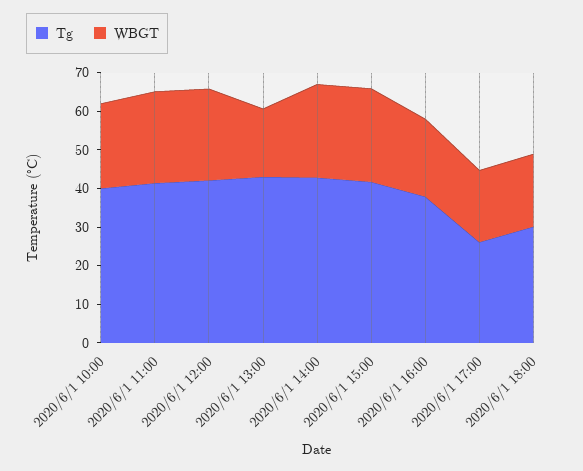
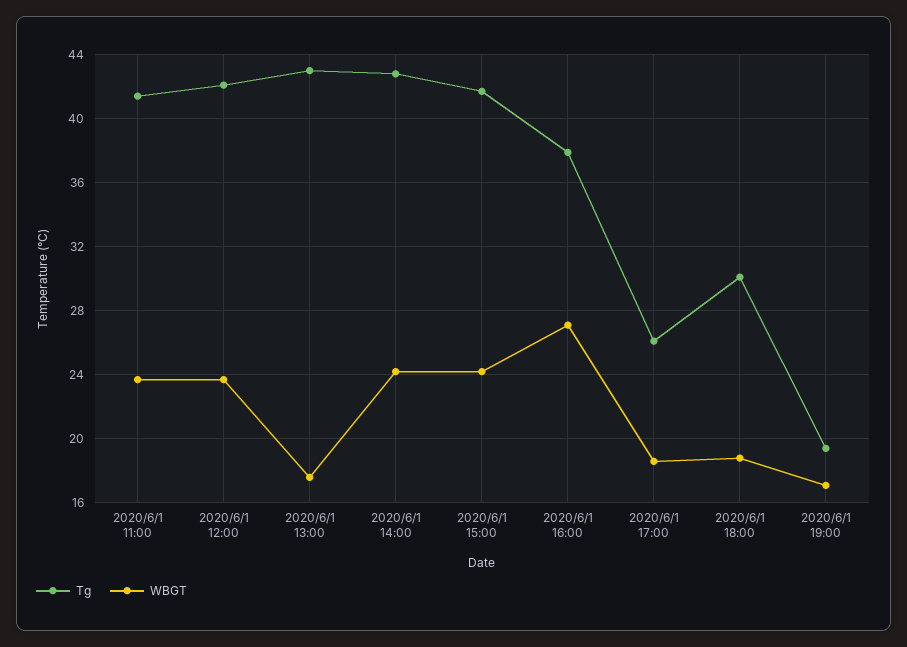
Tg, 2020/6/1 10:00: 40 -> none
WBGT, 2020/6/1 10:00: 22.5 -> none
WBGT, 2020/6/1 16:00: 20 -> 27
Tg, 2020/6/1 19:00: none -> 19.5
WBGT, 2020/6/1 19:00: none -> 17

